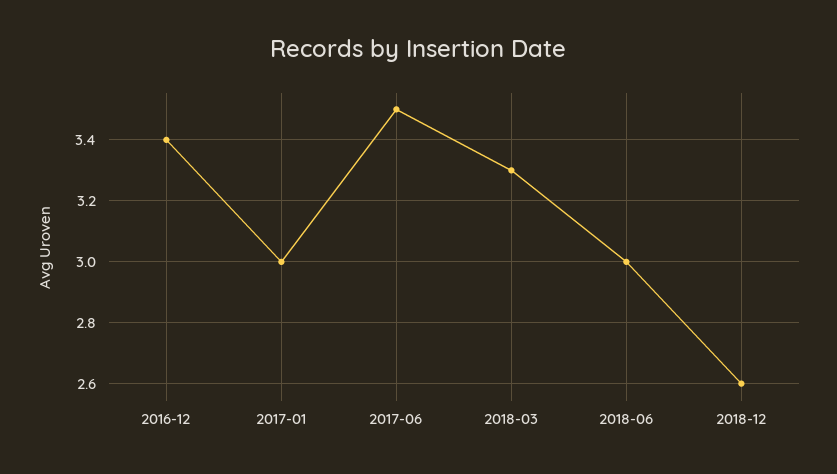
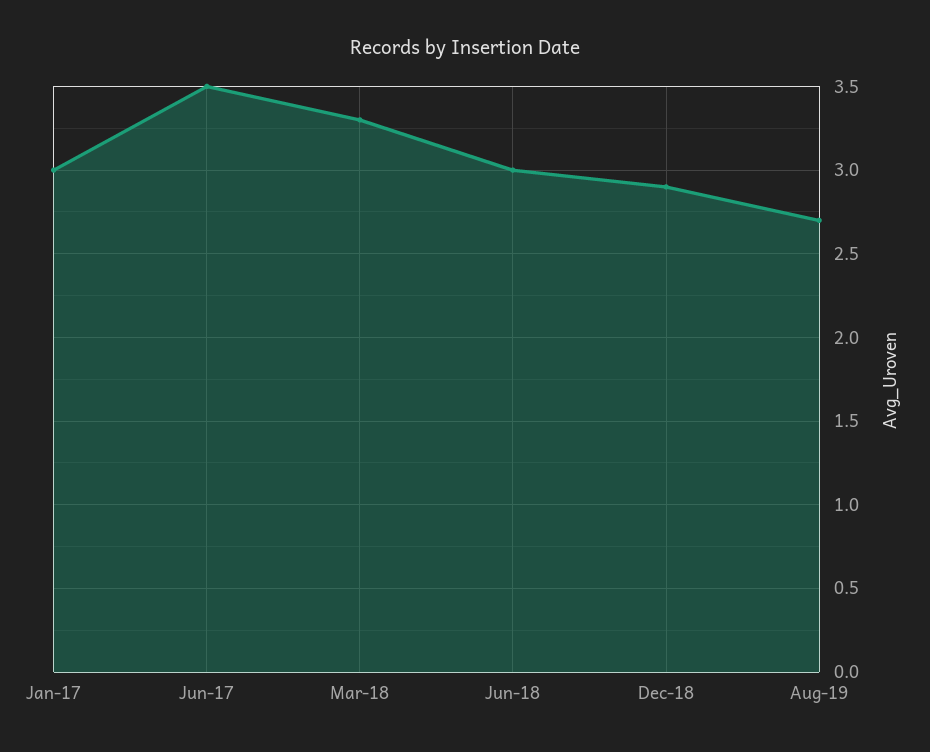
2016-12: 3.4 -> none
2018-12: 2.6 -> 2.9
Aug-19: none -> 2.7

